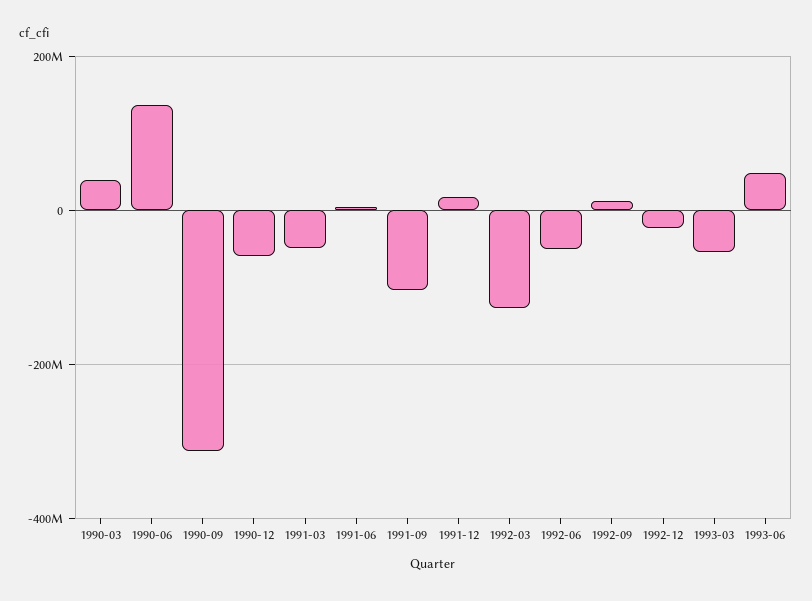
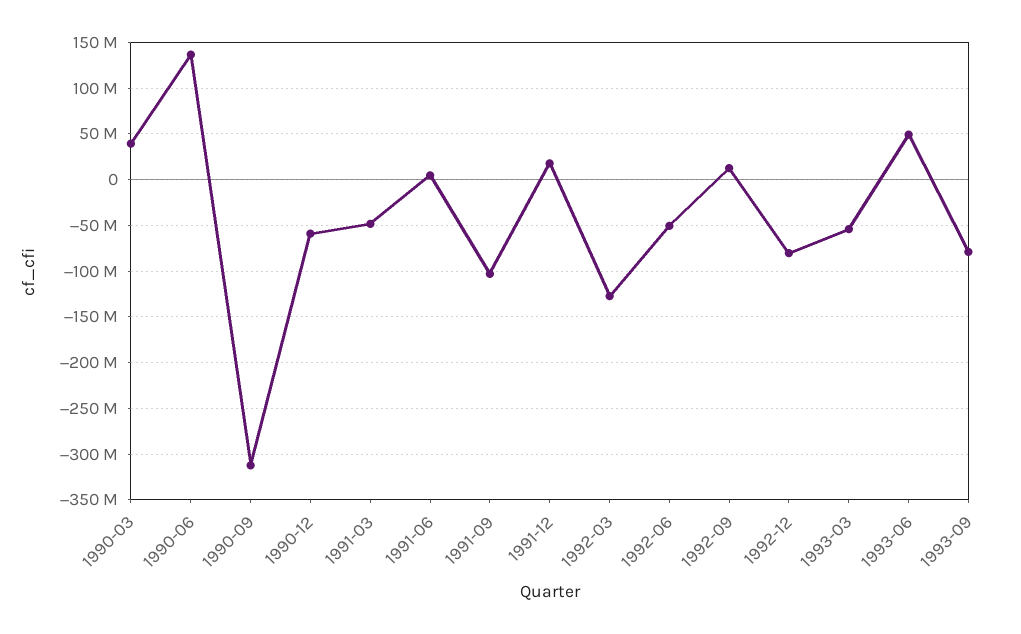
1992-12: -20000000 -> -80000000
1993-09: none -> -80000000

